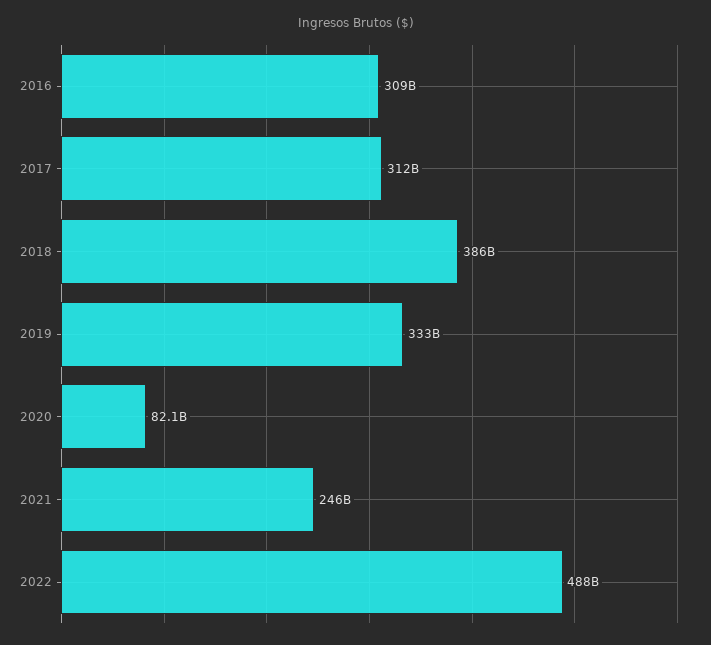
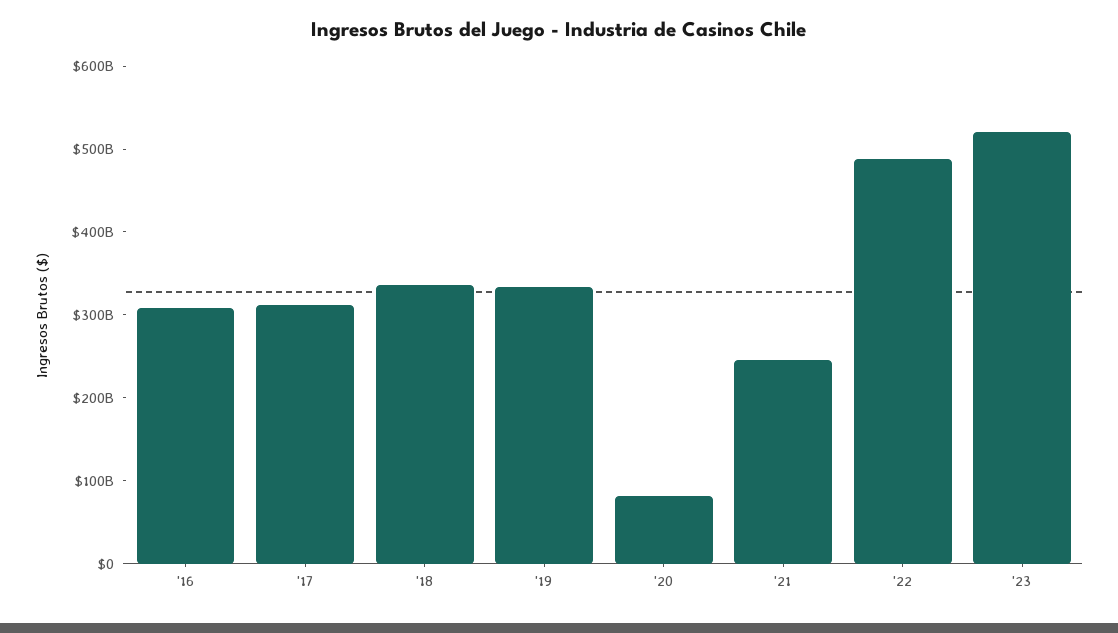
2018: 386000000000 -> 340000000000
'23: none -> 520000000000

